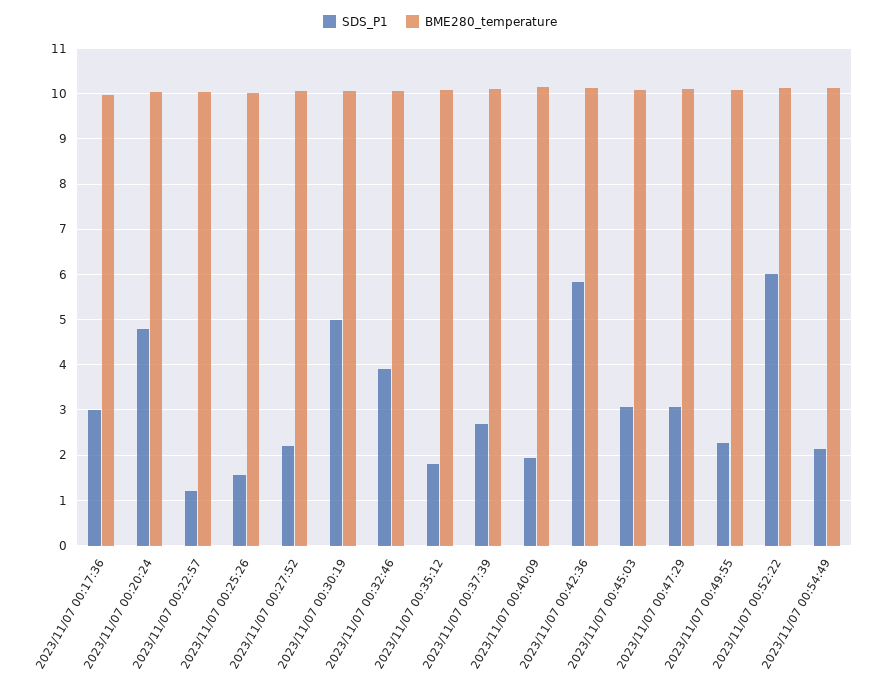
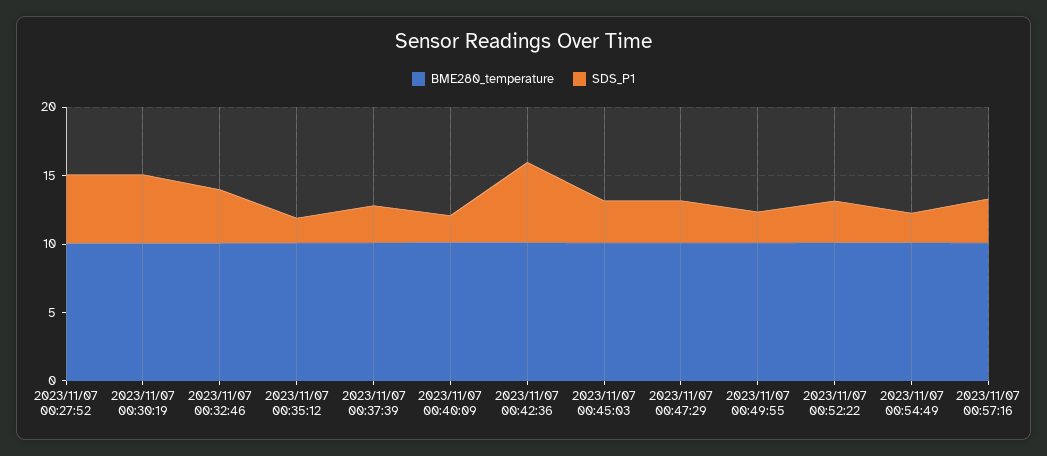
SDS_P1, 2023/11/07 00:17:36: 3 -> none
BME280_temperature, 2023/11/07 00:17:36: 10 -> none
SDS_P1, 2023/11/07 00:20:24: 4.8 -> none
BME280_temperature, 2023/11/07 00:20:24: 10 -> none
SDS_P1, 2023/11/07 00:22:57: 1.2 -> none
BME280_temperature, 2023/11/07 00:22:57: 10 -> none
SDS_P1, 2023/11/07 00:25:26: 1.6 -> none
BME280_temperature, 2023/11/07 00:25:26: 10 -> none
SDS_P1, 2023/11/07 00:27:52: 2.2 -> 5
SDS_P1, 2023/11/07 00:52:22: 6 -> 3
BME280_temperature, 2023/11/07 00:57:16: none -> 10
SDS_P1, 2023/11/07 00:57:16: none -> 3

